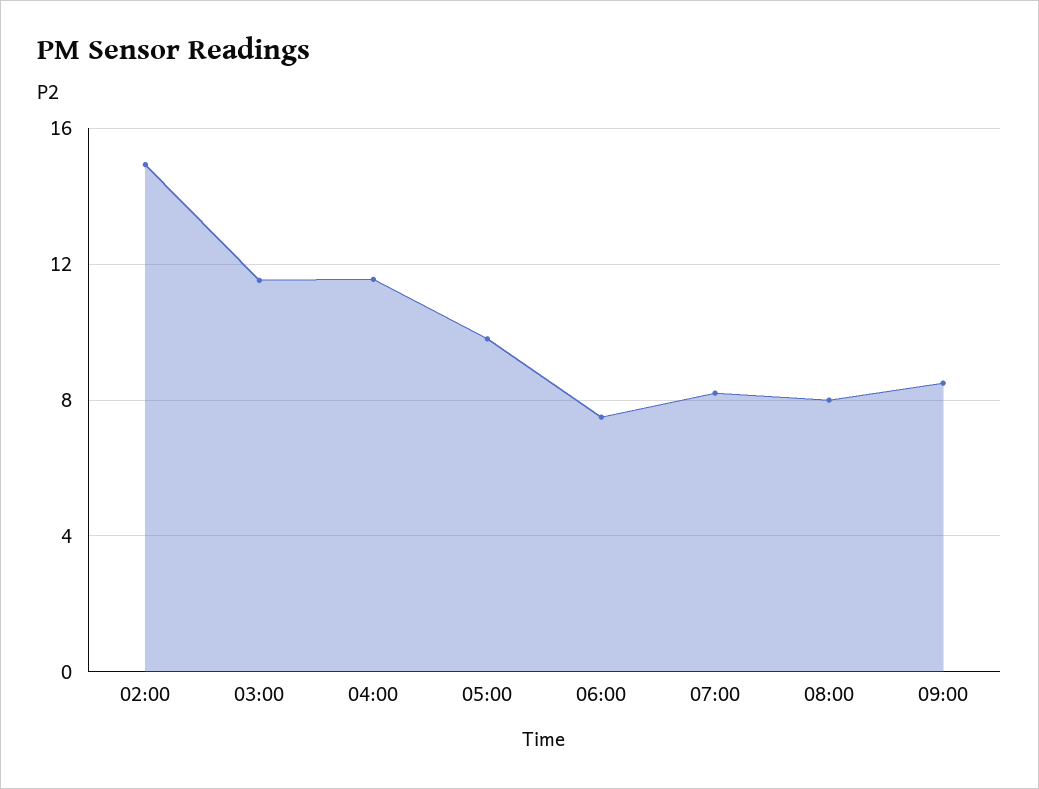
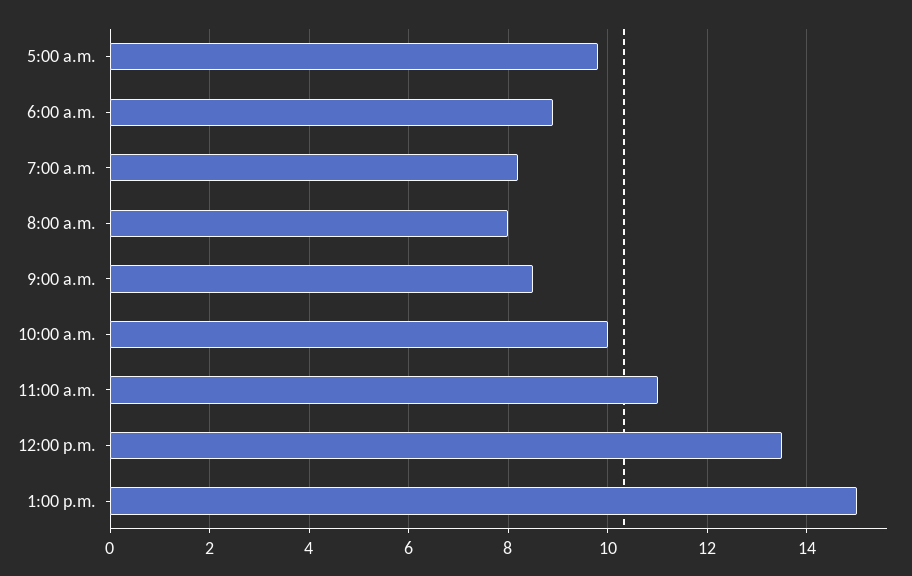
02:00: 15 -> none
03:00: 11.5 -> none
04:00: 11.5 -> none
06:00: 7.5 -> 9
10:00 a.m.: none -> 10
11:00 a.m.: none -> 11
12:00 p.m.: none -> 13.5
1:00 p.m.: none -> 15

